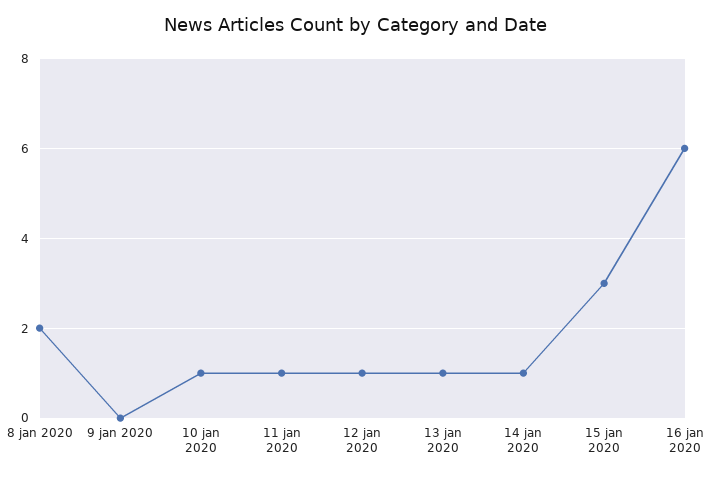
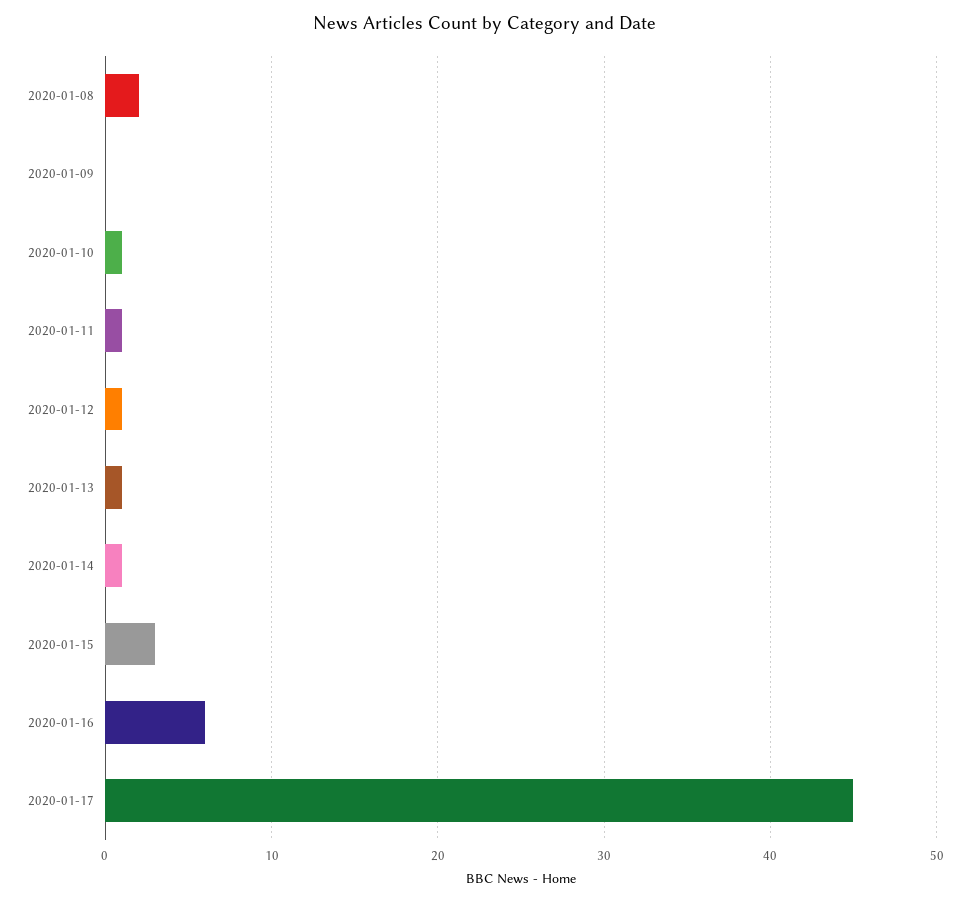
2020-01-17: none -> 45

